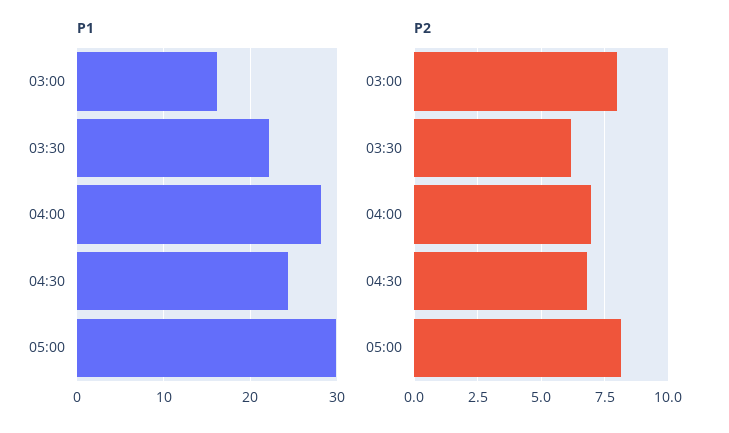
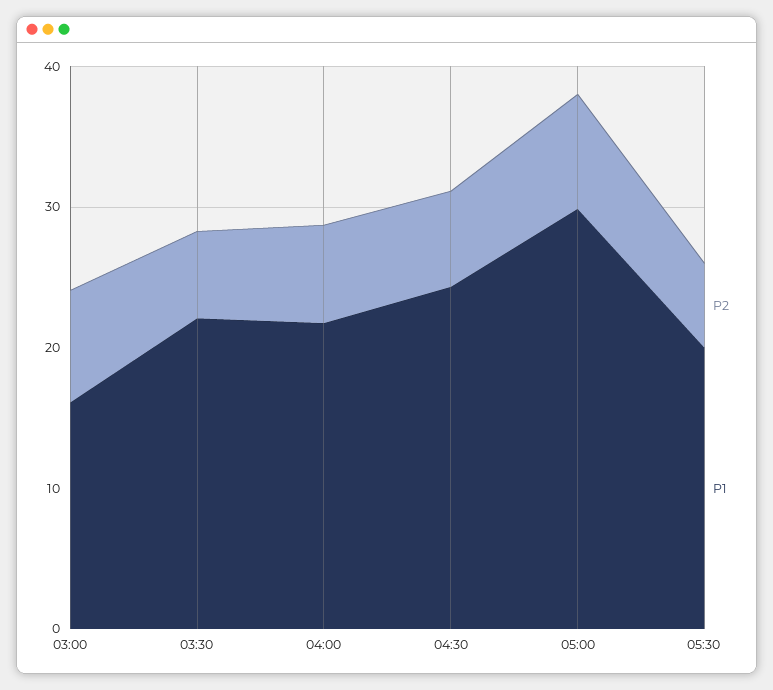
P1, 04:00: 28 -> 22
P2, 05:30: none -> 6
P1, 05:30: none -> 20

